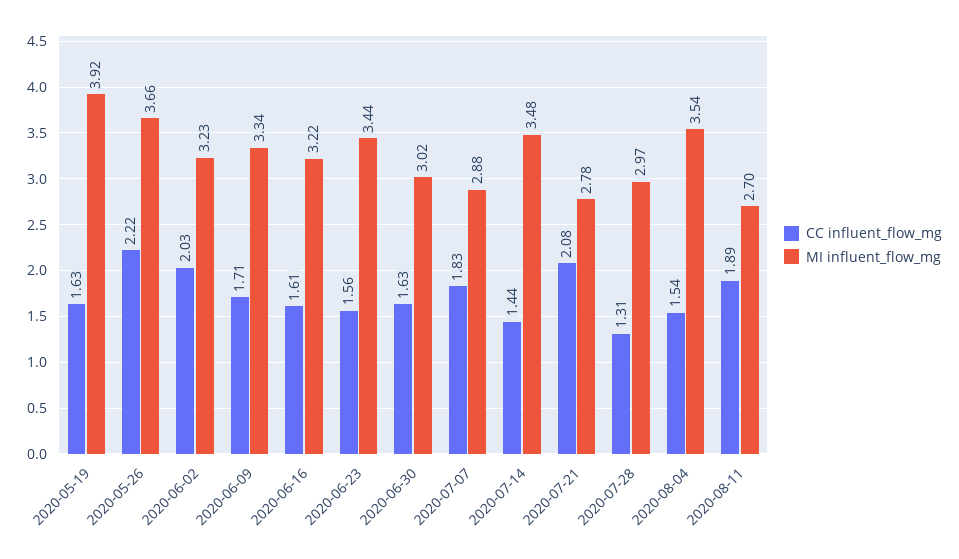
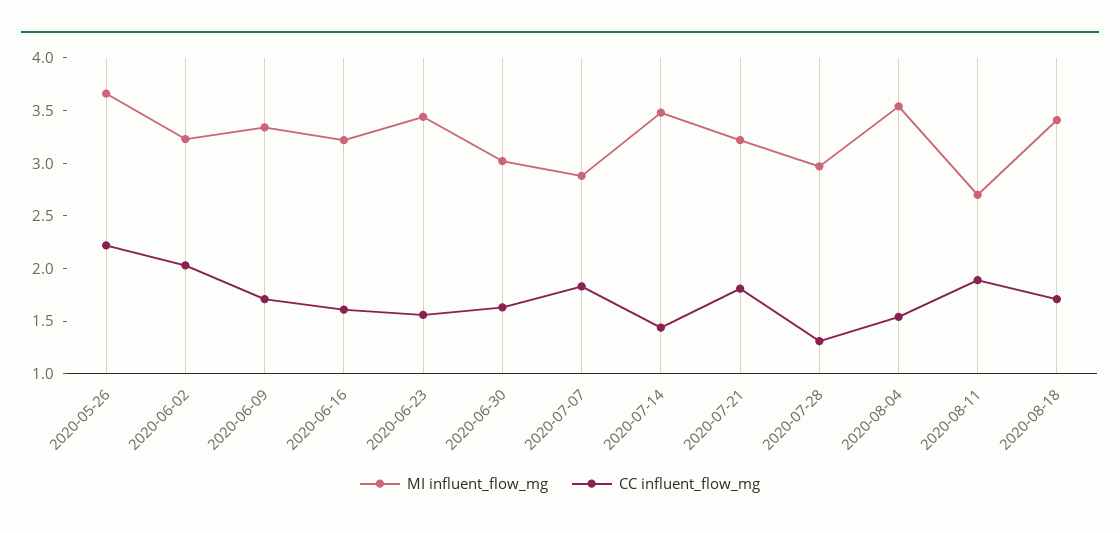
CC influent_flow_mg, 2020-05-19: 1.63 -> none
MI influent_flow_mg, 2020-05-19: 3.92 -> none
CC influent_flow_mg, 2020-07-21: 2.08 -> 1.8
MI influent_flow_mg, 2020-07-21: 2.78 -> 3.2
MI influent_flow_mg, 2020-08-18: none -> 3.4
CC influent_flow_mg, 2020-08-18: none -> 1.7

